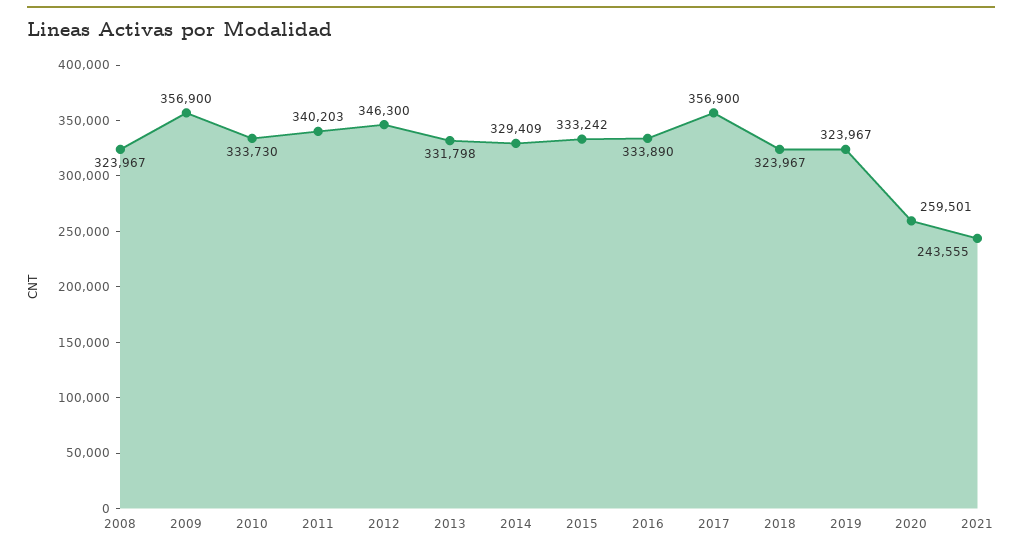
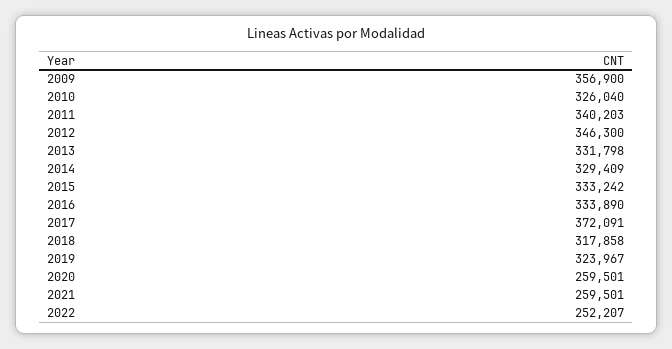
2008: 323967 -> none
2010: 333730 -> 326040
2017: 356900 -> 372091
2018: 323967 -> 317858
2021: 243555 -> 259501
2022: none -> 252207

